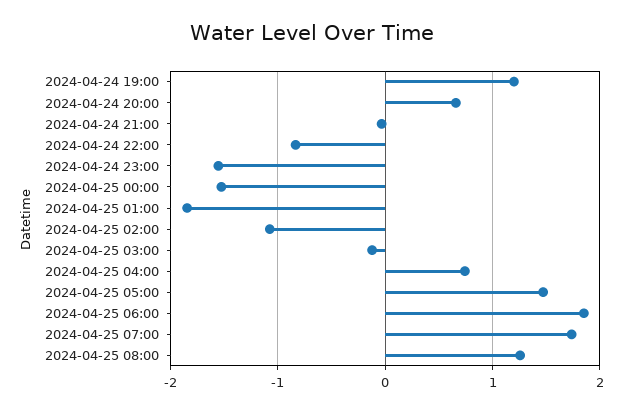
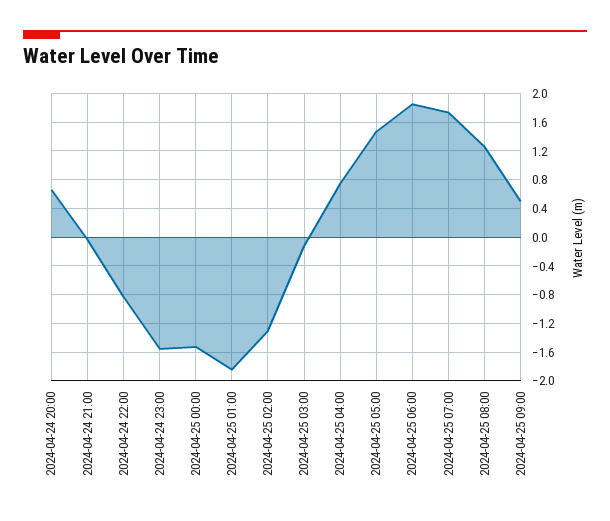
2024-04-24 19:00: 1.2 -> none
2024-04-25 02:00: -1.1 -> -1.3
2024-04-25 09:00: none -> 0.5

